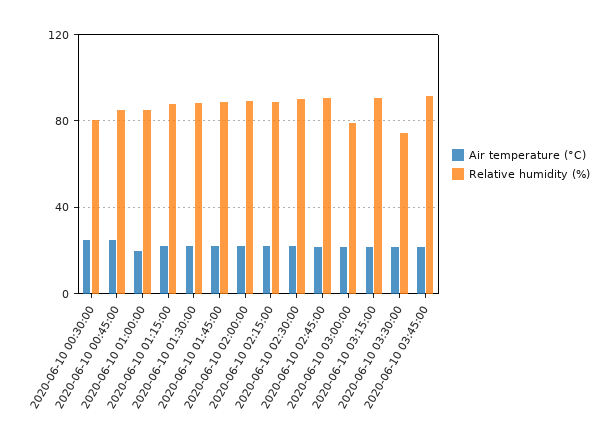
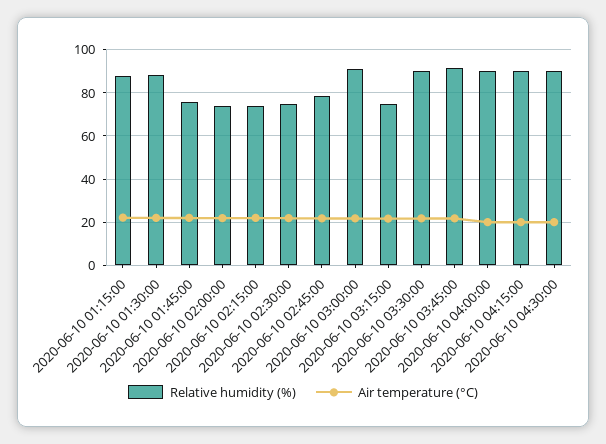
Air temperature (°C), 2020-06-10 00:30:00: 25 -> none
Relative humidity (%), 2020-06-10 00:30:00: 80 -> none
Air temperature (°C), 2020-06-10 00:45:00: 25 -> none
Relative humidity (%), 2020-06-10 00:45:00: 85 -> none
Air temperature (°C), 2020-06-10 01:00:00: 20 -> none
Relative humidity (%), 2020-06-10 01:00:00: 85 -> none
Relative humidity (%), 2020-06-10 01:45:00: 90 -> 75
Relative humidity (%), 2020-06-10 02:00:00: 90 -> 75
Relative humidity (%), 2020-06-10 02:15:00: 90 -> 75
Relative humidity (%), 2020-06-10 02:30:00: 90 -> 75
Relative humidity (%), 2020-06-10 02:45:00: 90 -> 80
Relative humidity (%), 2020-06-10 03:00:00: 80 -> 90
Relative humidity (%), 2020-06-10 03:15:00: 90 -> 75
Relative humidity (%), 2020-06-10 03:30:00: 75 -> 90
Relative humidity (%), 2020-06-10 04:00:00: none -> 90
Air temperature (°C), 2020-06-10 04:00:00: none -> 20
Relative humidity (%), 2020-06-10 04:15:00: none -> 90
Air temperature (°C), 2020-06-10 04:15:00: none -> 20
Relative humidity (%), 2020-06-10 04:30:00: none -> 90
Air temperature (°C), 2020-06-10 04:30:00: none -> 20

